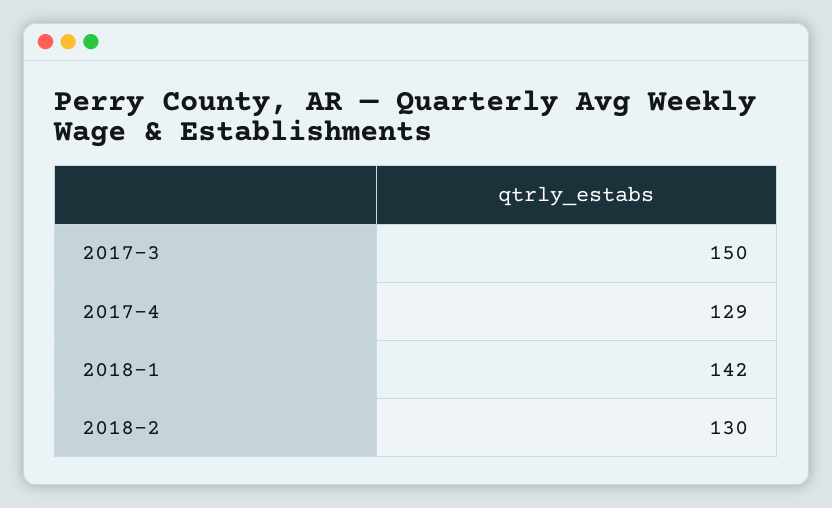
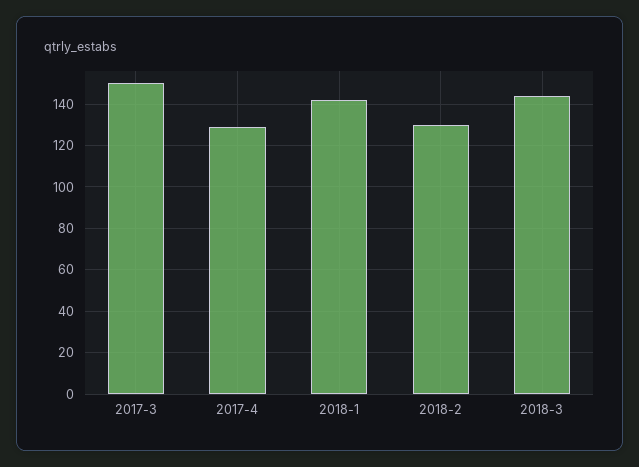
2018-3: none -> 145

